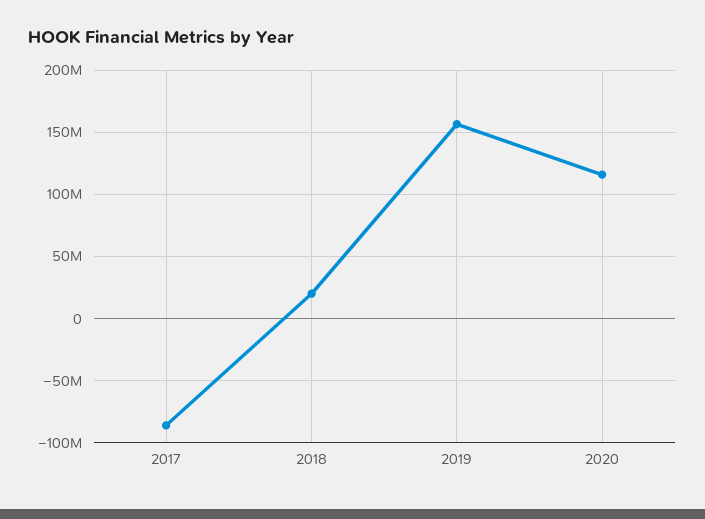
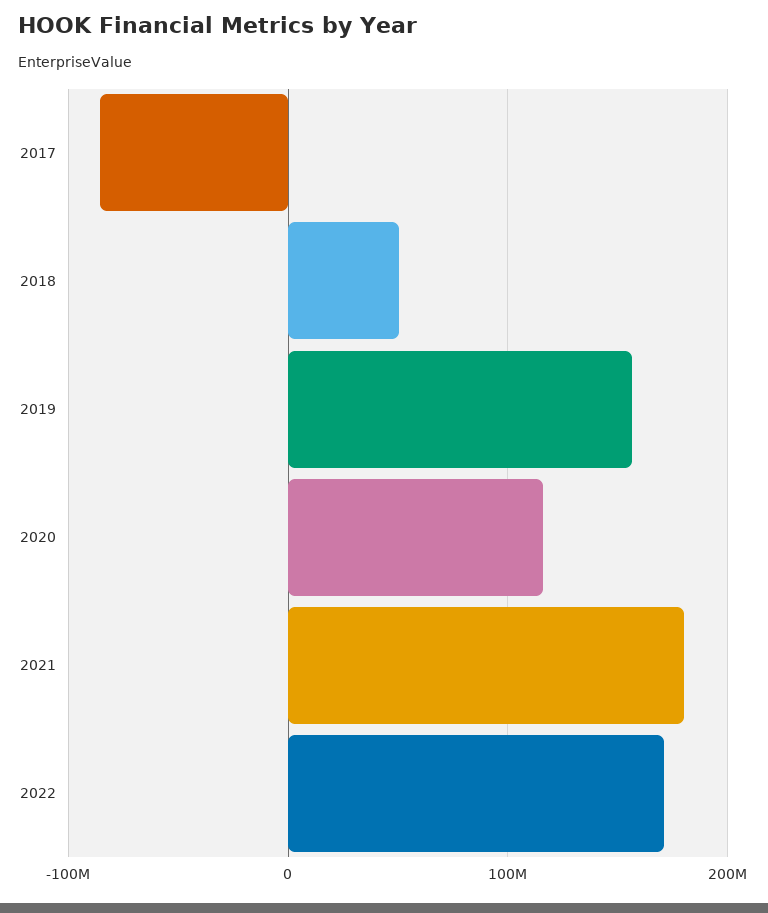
2018: 20000000 -> 50000000
2021: none -> 180000000
2022: none -> 170000000

